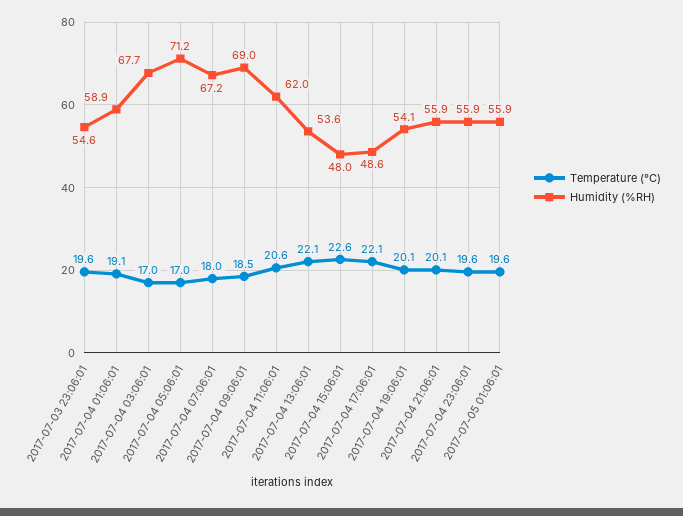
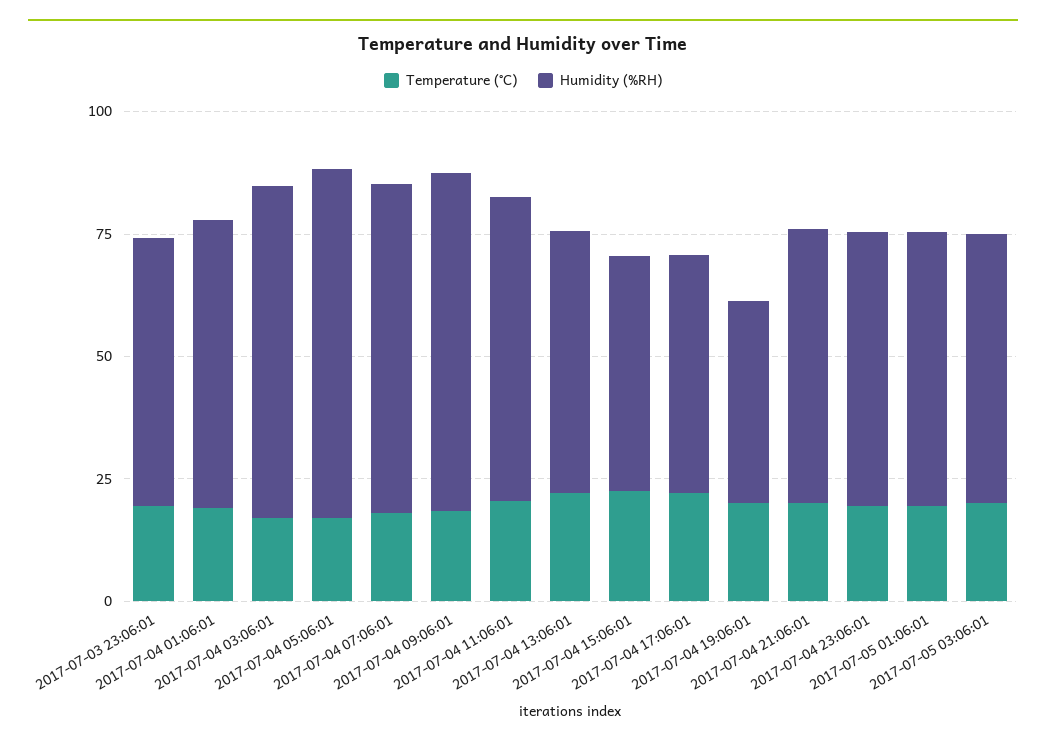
Humidity (%RH), 2017-07-04 19:06:01: 54.1 -> 40
Temperature (°C), 2017-07-05 03:06:01: none -> 20
Humidity (%RH), 2017-07-05 03:06:01: none -> 55

